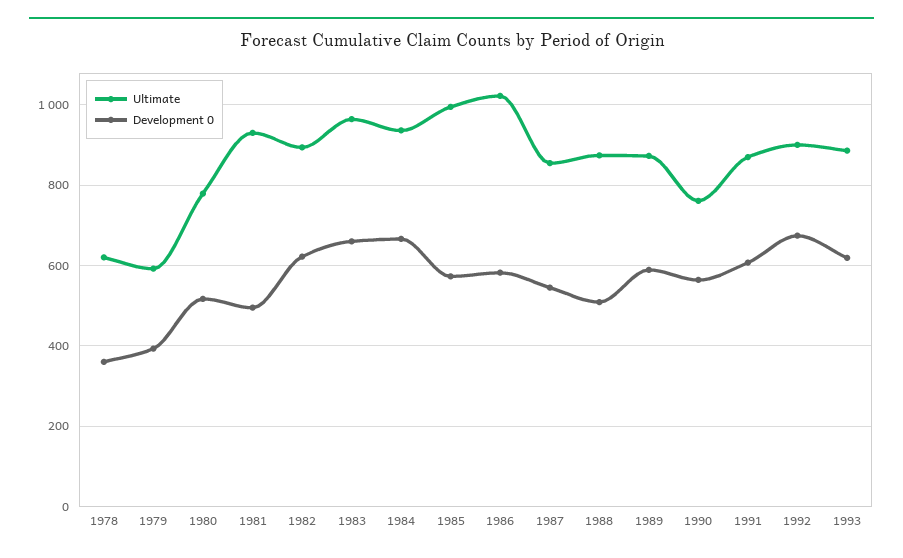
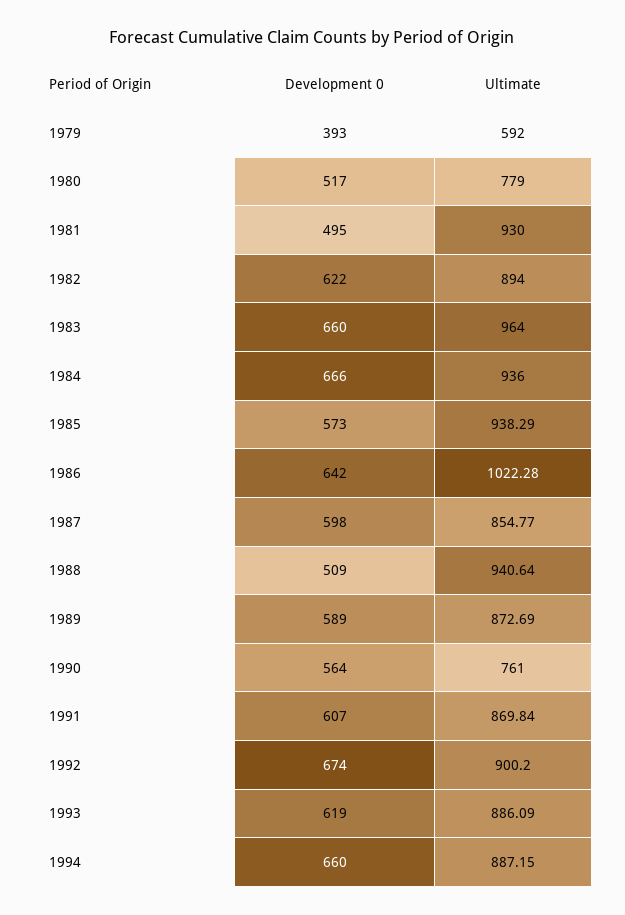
Ultimate, 1978: 620 -> none
Development 0, 1978: 360 -> none
Ultimate, 1985: 1000 -> 938.29
Development 0, 1986: 580 -> 642
Development 0, 1987: 540 -> 598
Ultimate, 1988: 880 -> 940.64
Development 0, 1994: none -> 660
Ultimate, 1994: none -> 887.15

